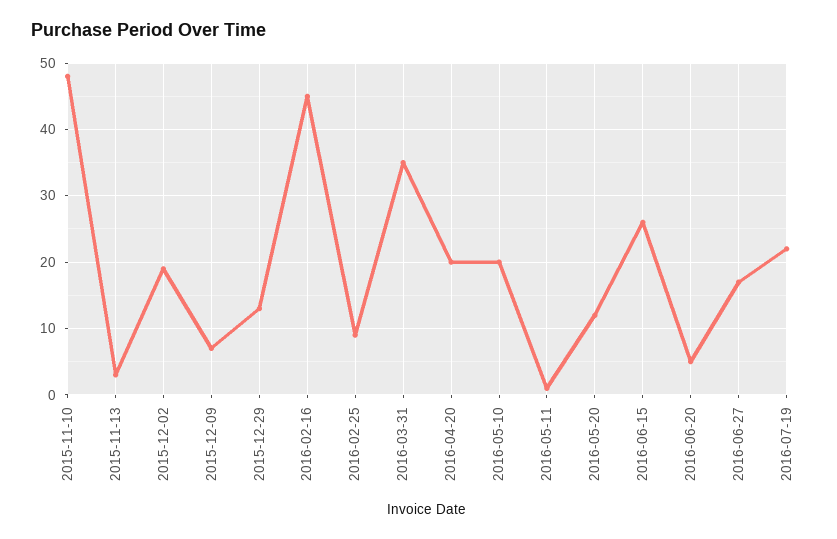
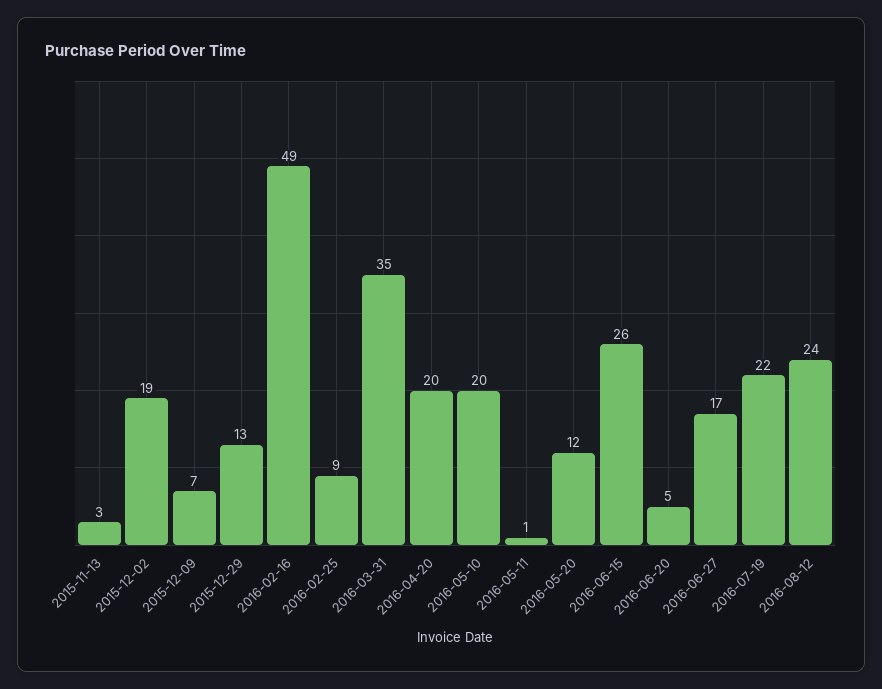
2015-11-10: 48 -> none
2016-02-16: 45 -> 49
2016-08-12: none -> 24

